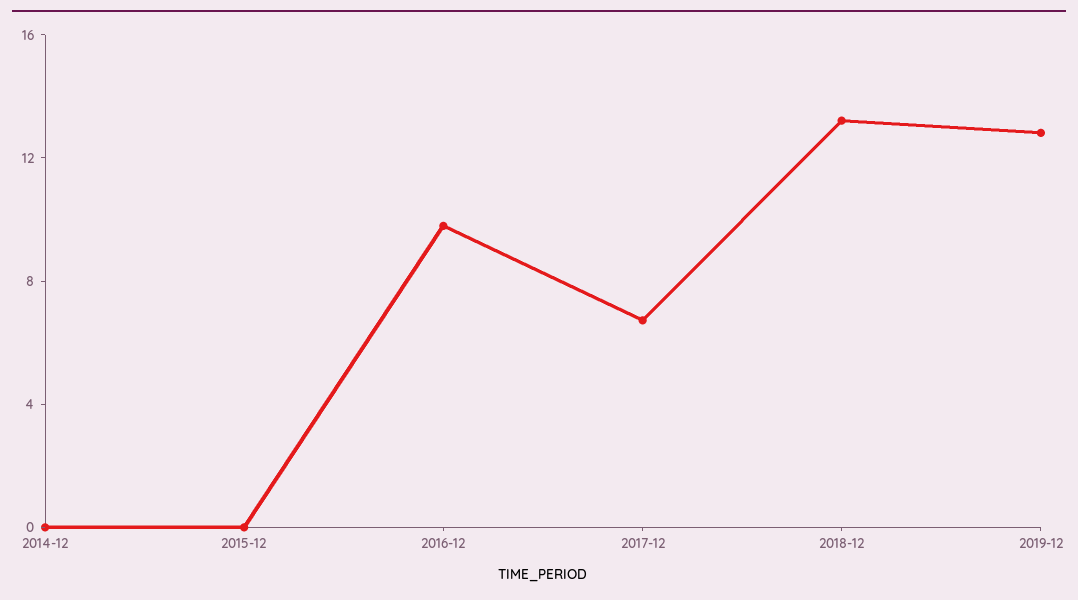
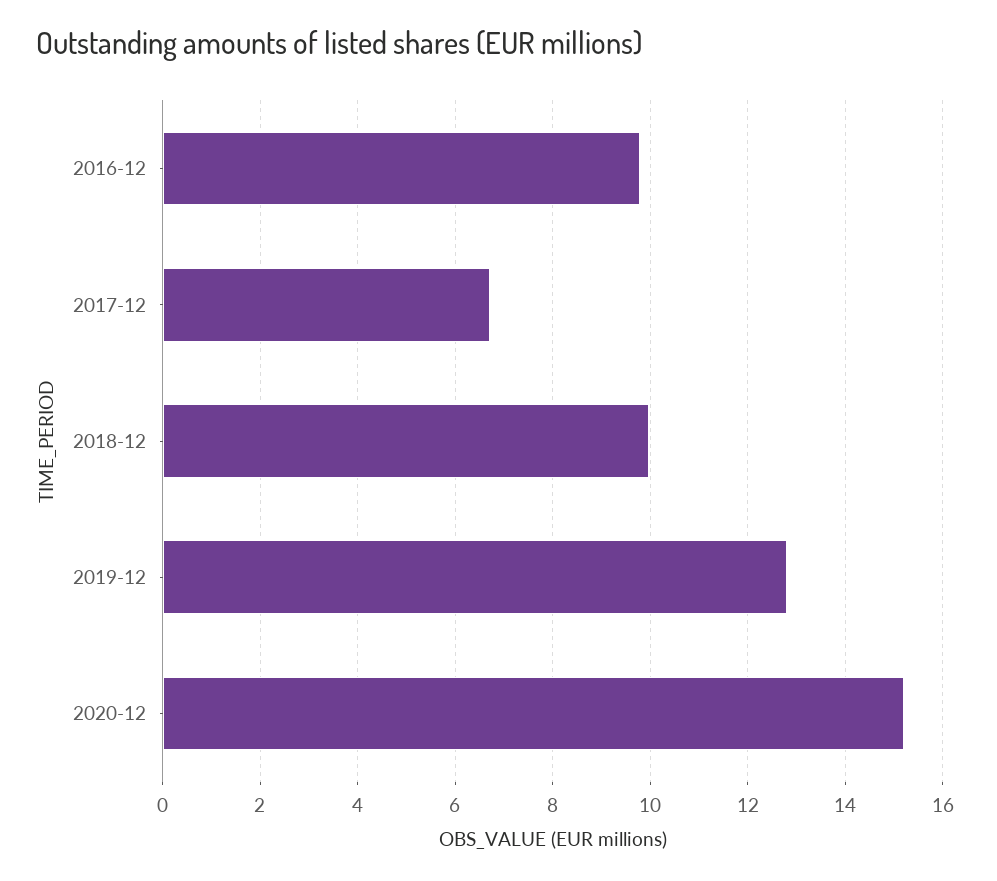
2014-12: 0 -> none
2015-12: 0 -> none
2018-12: 13 -> 10
2020-12: none -> 15.2

